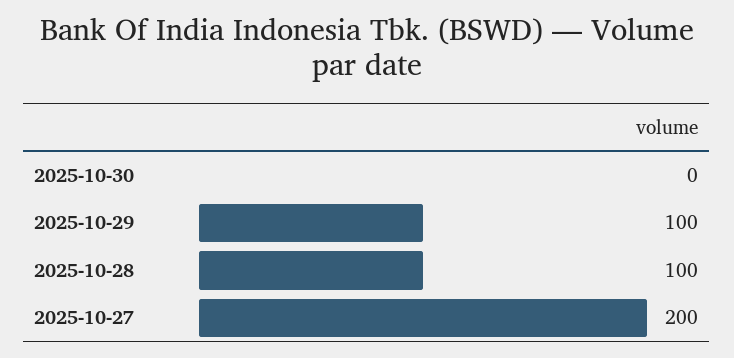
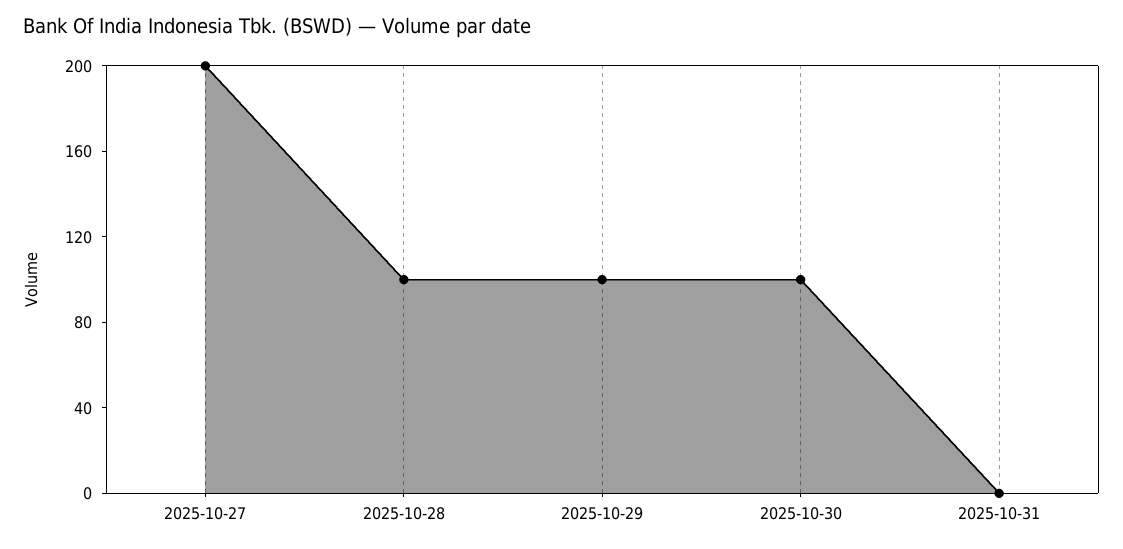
2025-10-30: 0 -> 100
2025-10-31: none -> 0

